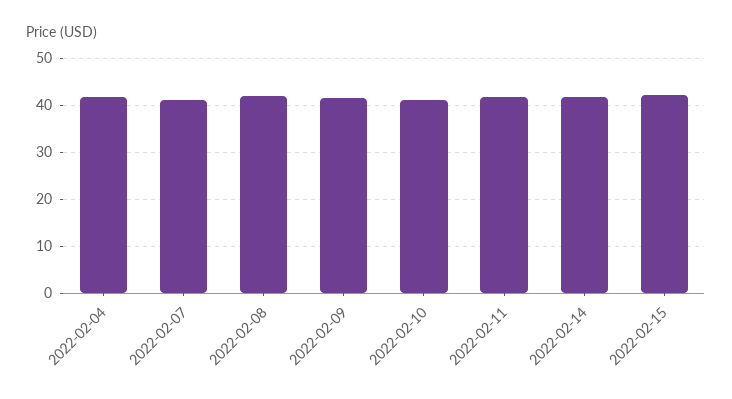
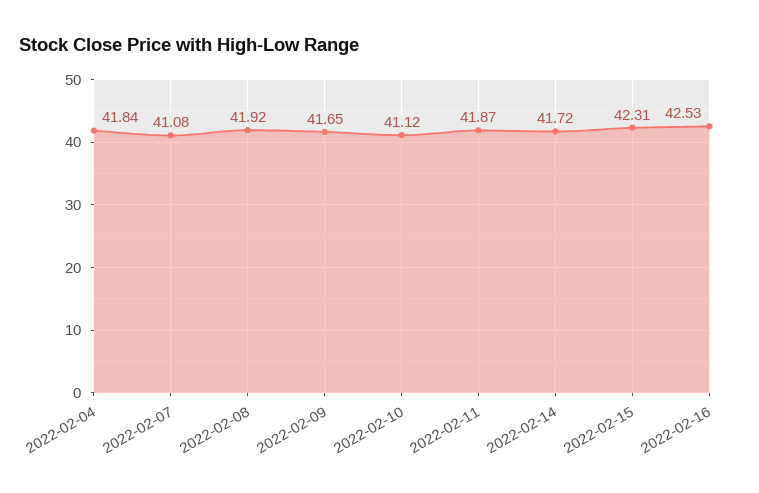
2022-02-16: none -> 42.53

